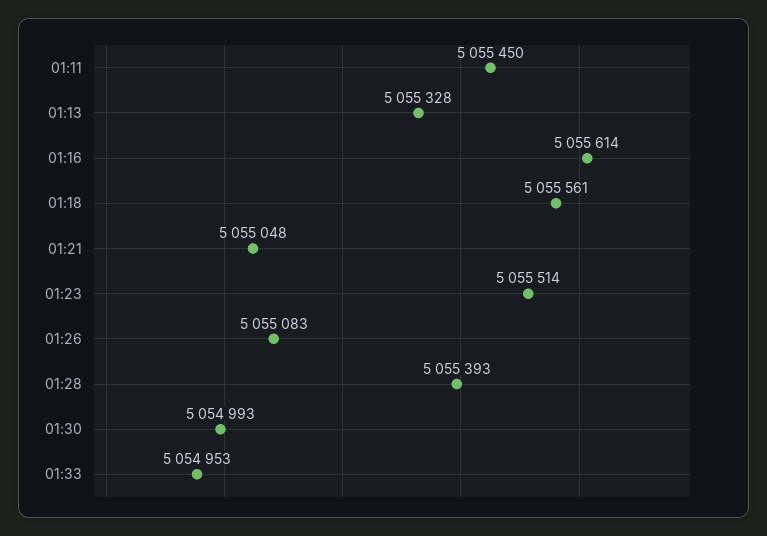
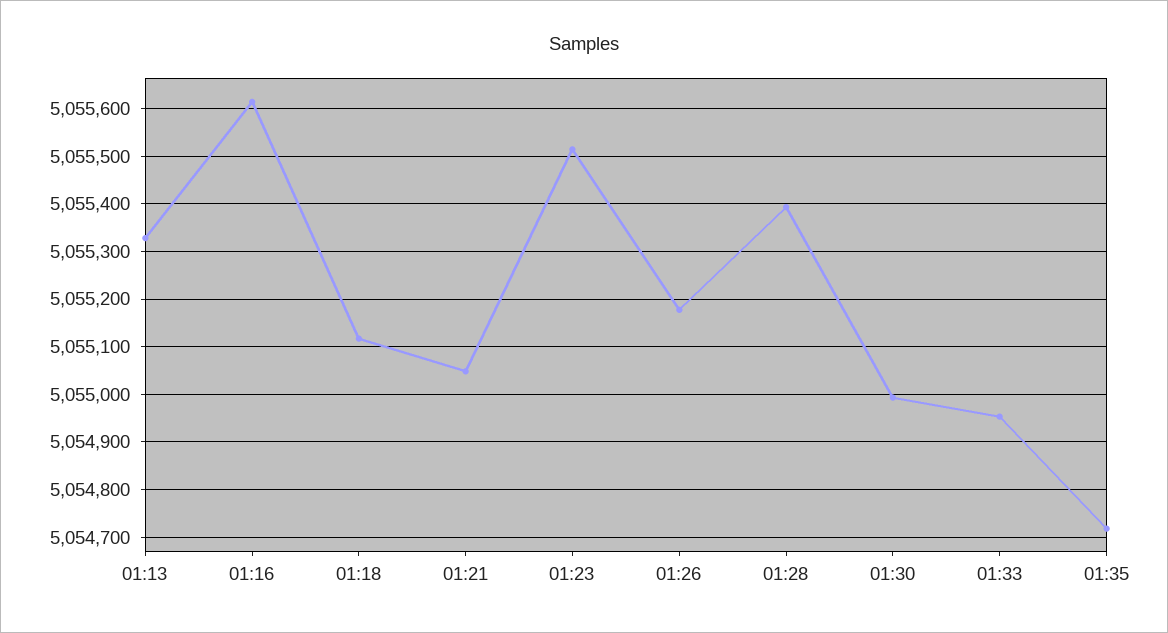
01:11: 5055450 -> none
01:18: 5055561 -> 5055120
01:26: 5055083 -> 5055180
01:35: none -> 5054720

